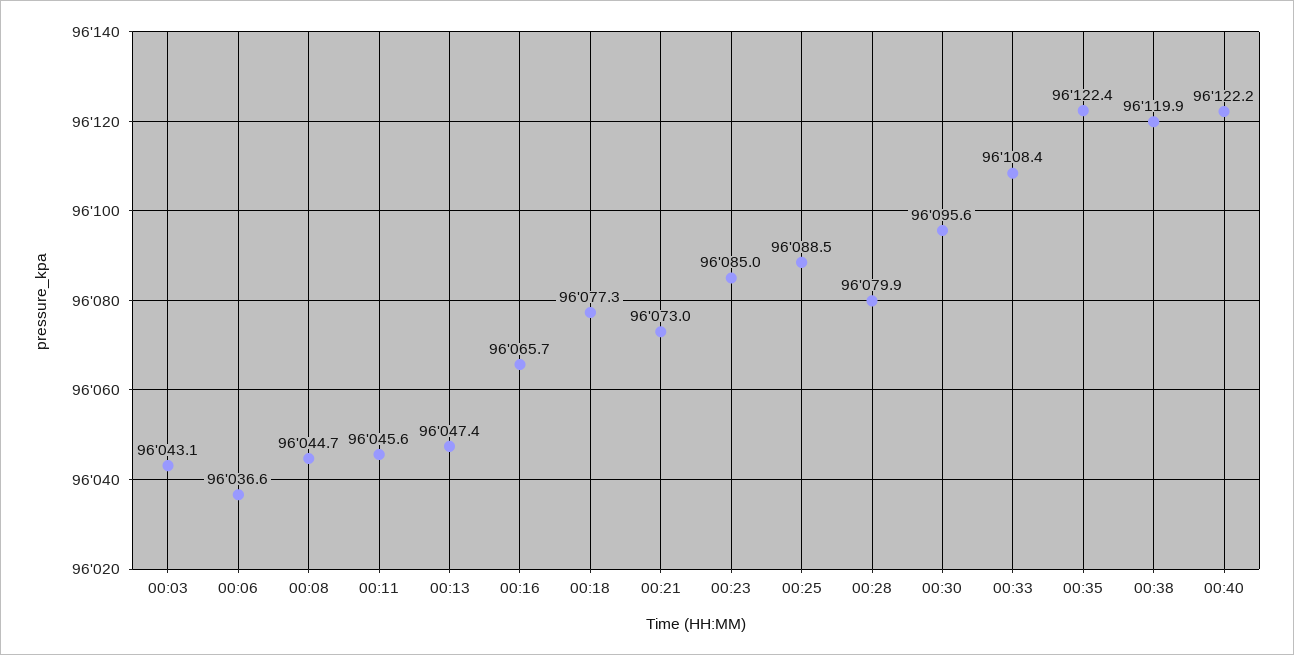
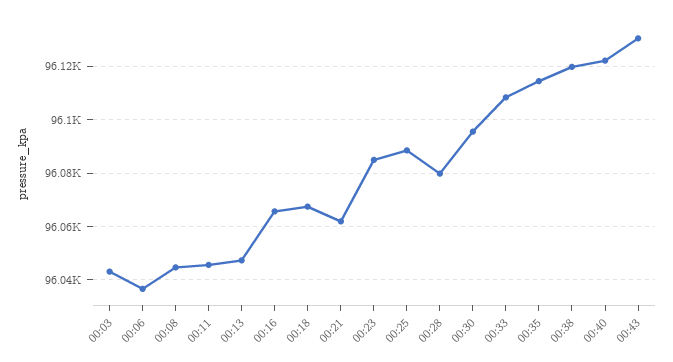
00:18: 96077.3 -> 96067.5
00:21: 96073 -> 96062.5
00:35: 96122.4 -> 96115
00:43: none -> 96130

